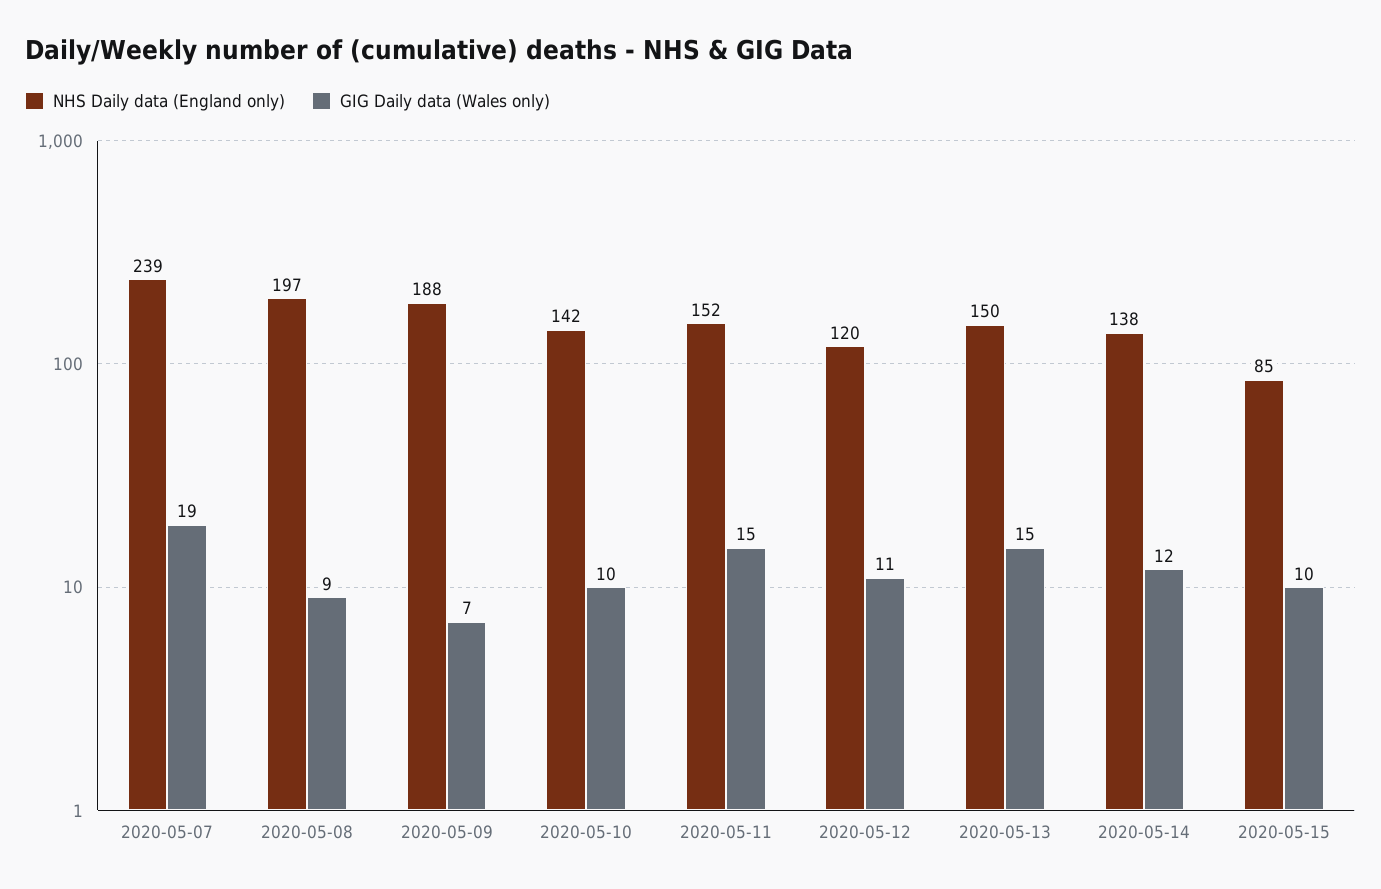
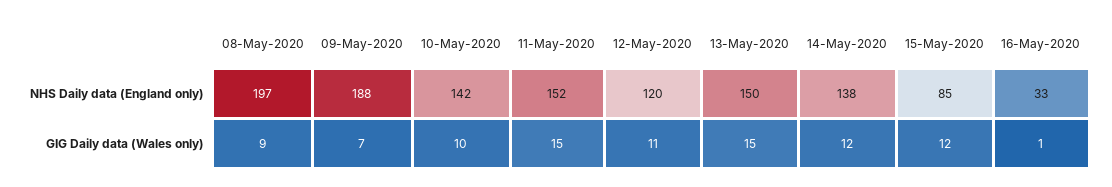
NHS Daily data (England only), 2020-05-07: 239 -> none
GIG Daily data (Wales only), 2020-05-07: 19 -> none
GIG Daily data (Wales only), 2020-05-15: 10 -> 12
NHS Daily data (England only), 16-May-2020: none -> 33
GIG Daily data (Wales only), 16-May-2020: none -> 1

